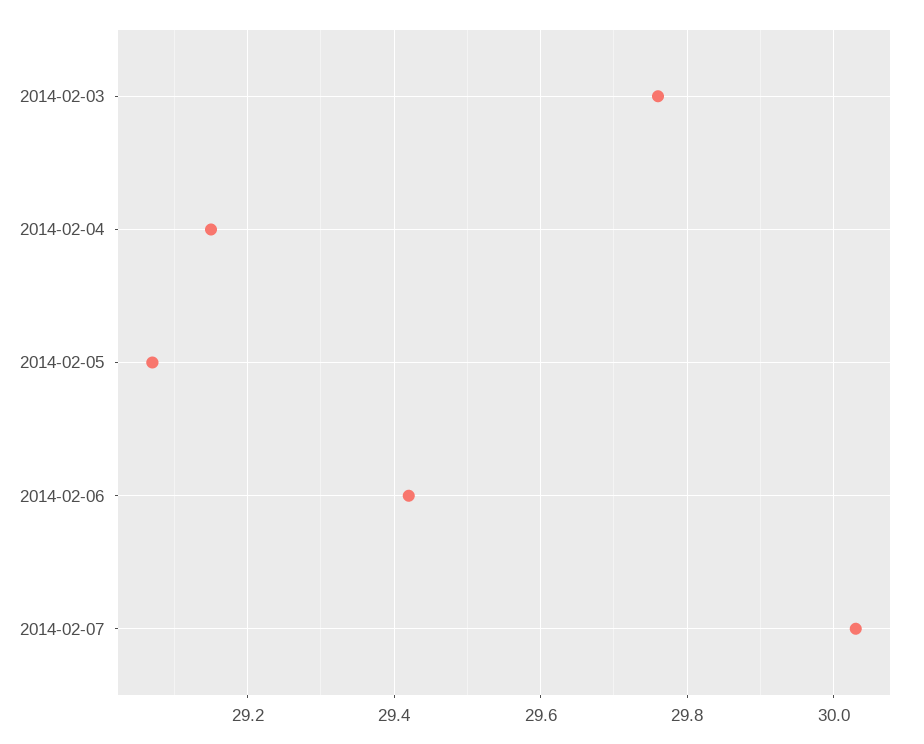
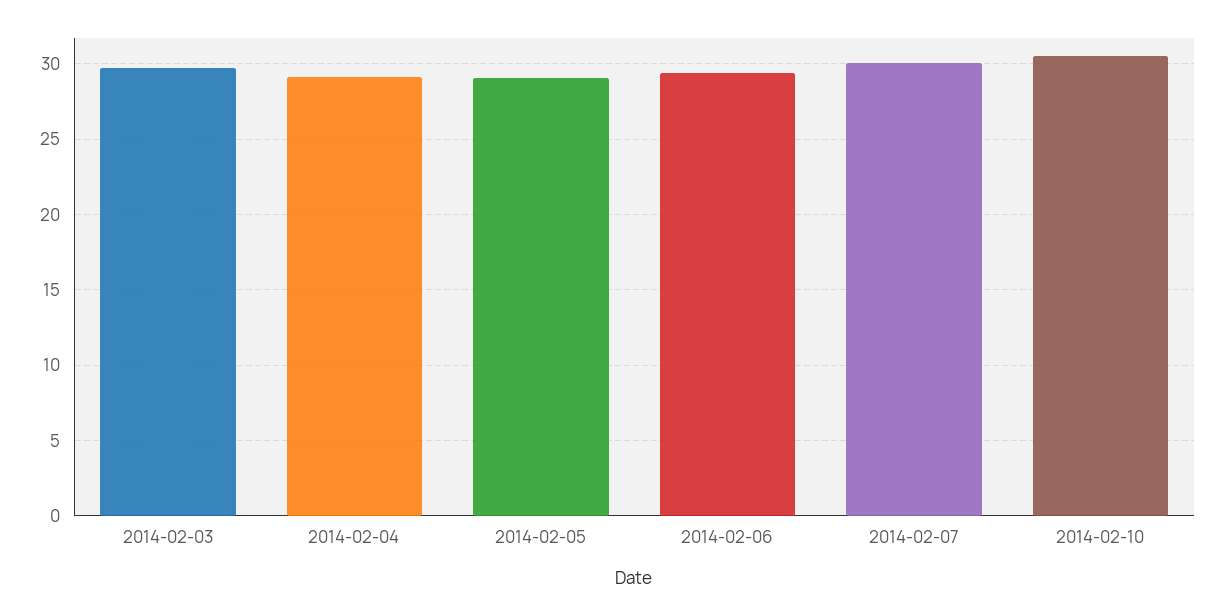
2014-02-10: none -> 30.5

